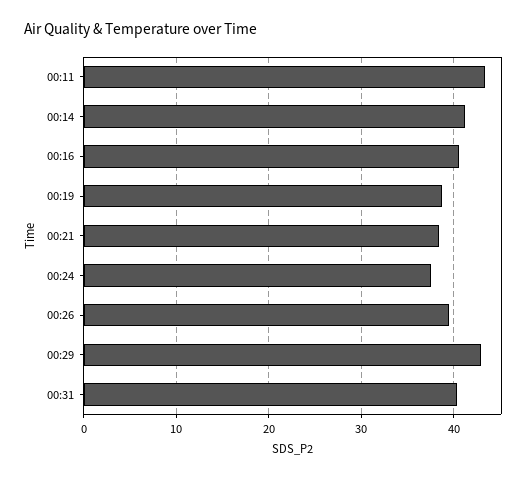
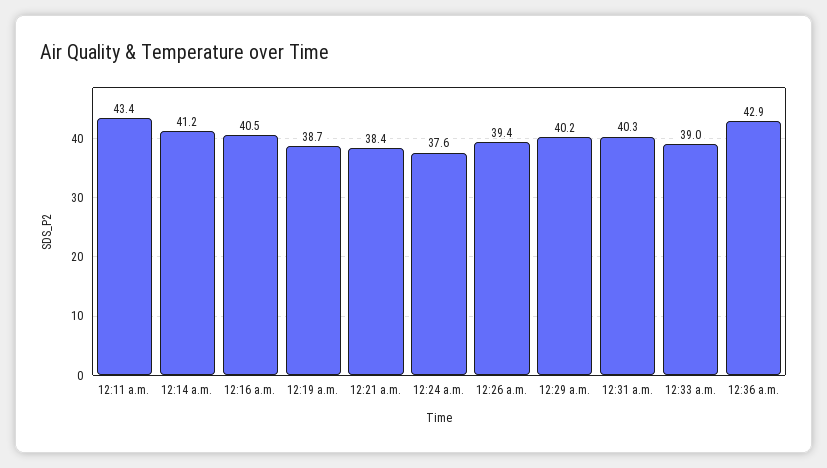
00:29: 43 -> 40.2
12:33 a.m.: none -> 39
12:36 a.m.: none -> 42.9

